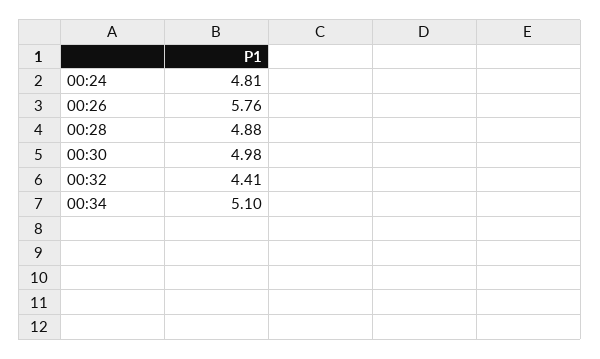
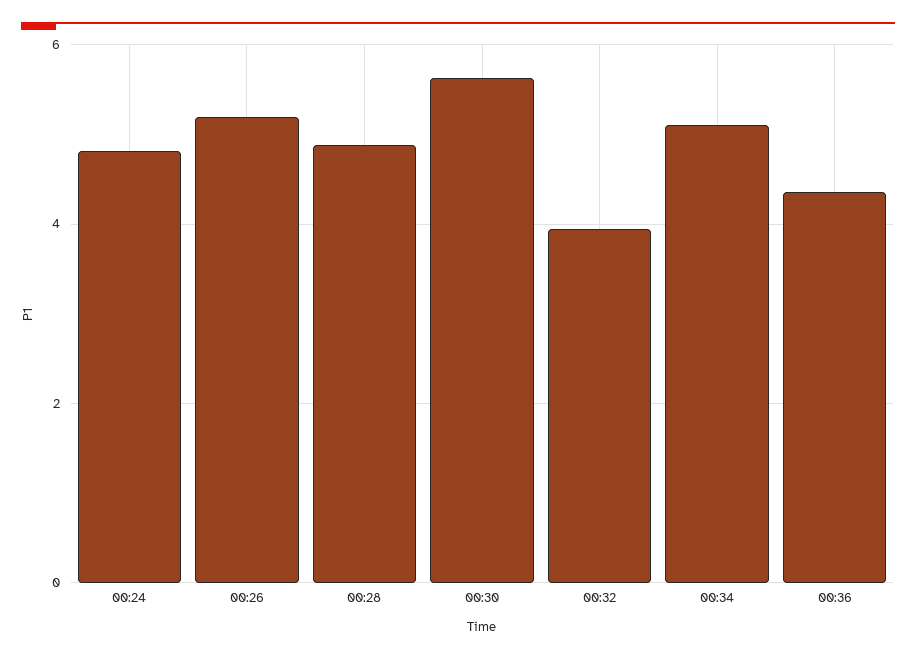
00:26: 5.76 -> 5.2
00:30: 4.98 -> 5.6
00:32: 4.41 -> 4
00:36: none -> 4.4

